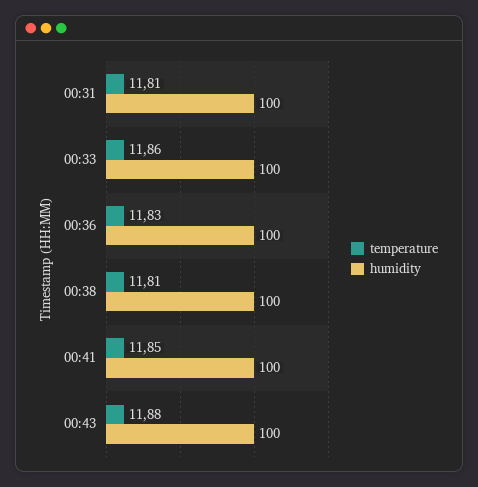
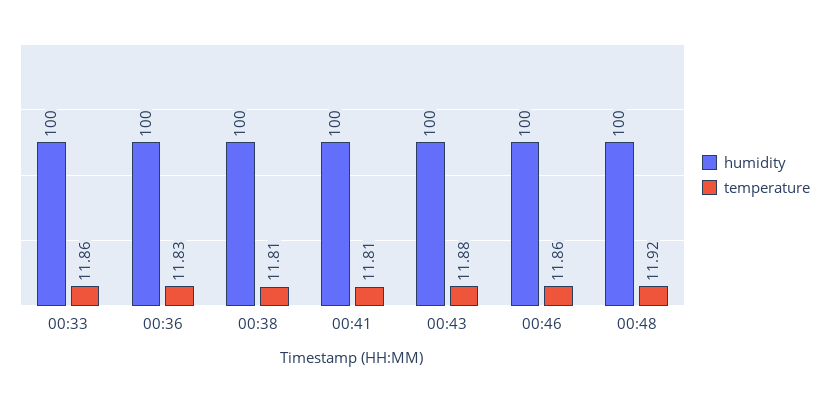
temperature, 00:31: 11.81 -> none
humidity, 00:31: 100 -> none
temperature, 00:41: 11.85 -> 11.81
humidity, 00:46: none -> 100
temperature, 00:46: none -> 11.86
humidity, 00:48: none -> 100
temperature, 00:48: none -> 11.92

